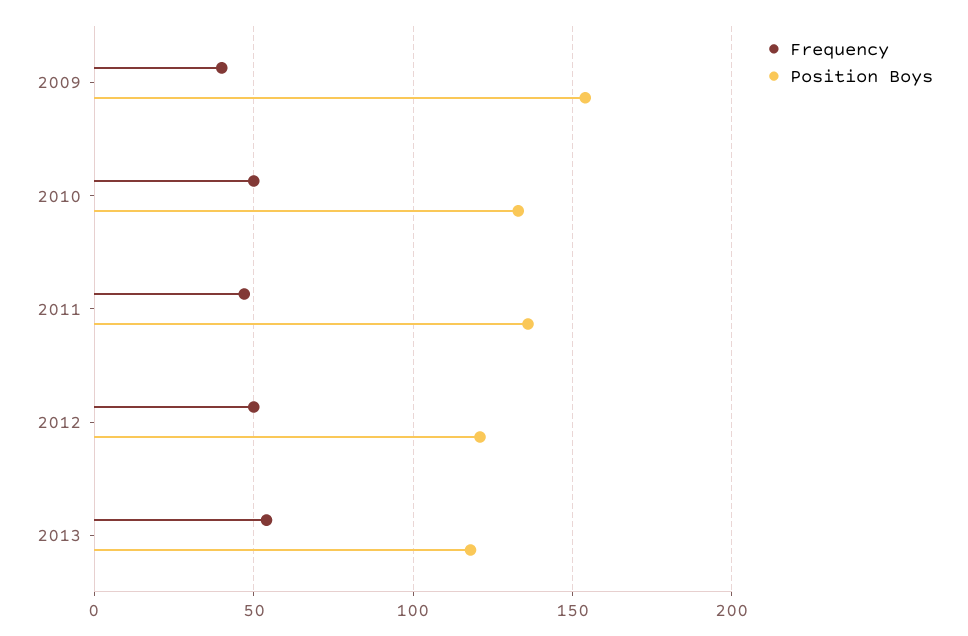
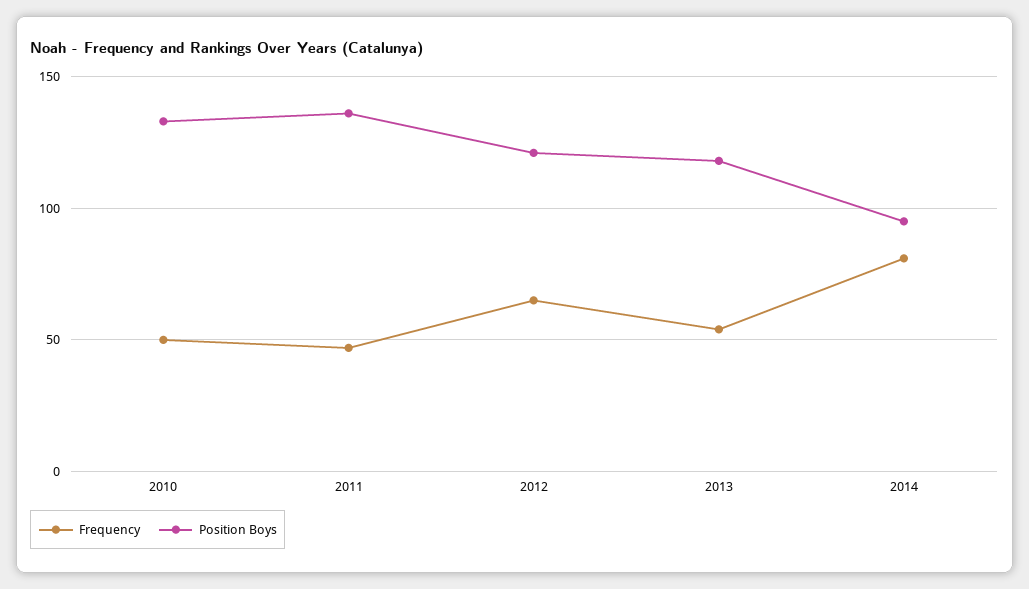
Frequency, 2009: 40 -> none
Position Boys, 2009: 155 -> none
Frequency, 2012: 50 -> 65
Frequency, 2014: none -> 80
Position Boys, 2014: none -> 95

